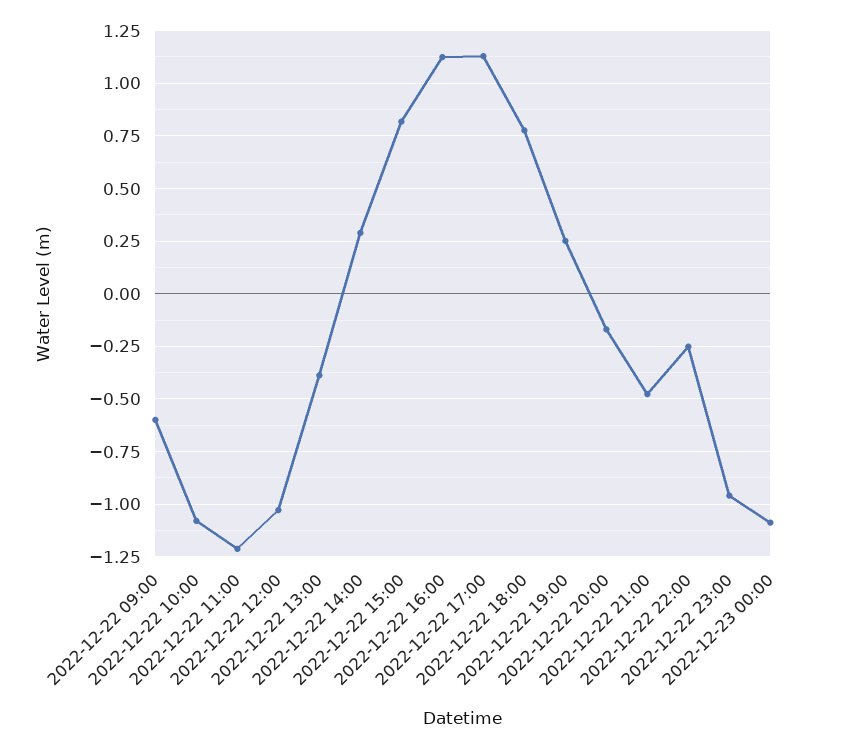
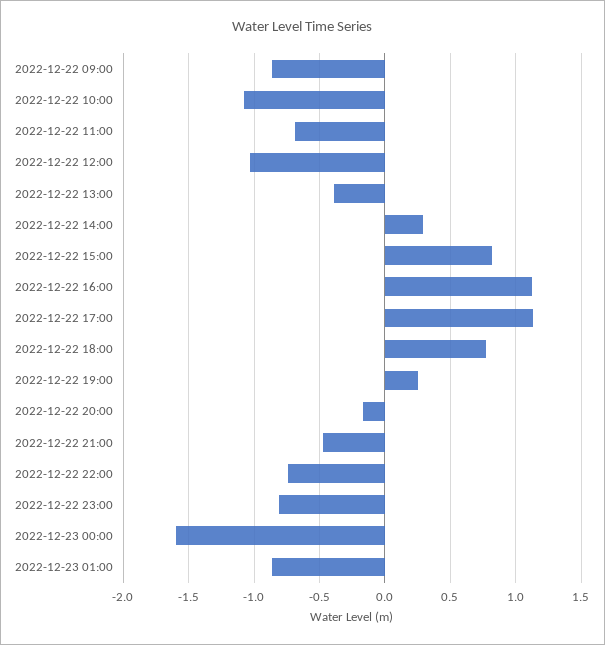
2022-12-22 09:00: -0.6 -> -0.85
2022-12-22 11:00: -1.2 -> -0.7
2022-12-22 22:00: -0.25 -> -0.75
2022-12-22 23:00: -0.95 -> -0.8
2022-12-23 00:00: -1.1 -> -1.6
2022-12-23 01:00: none -> -0.85

